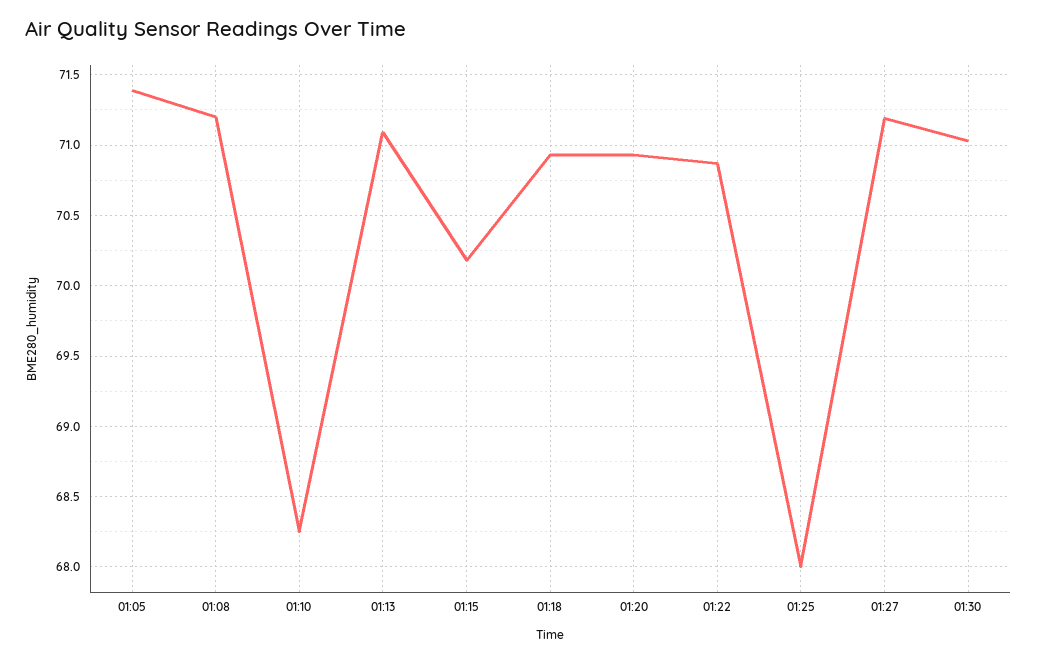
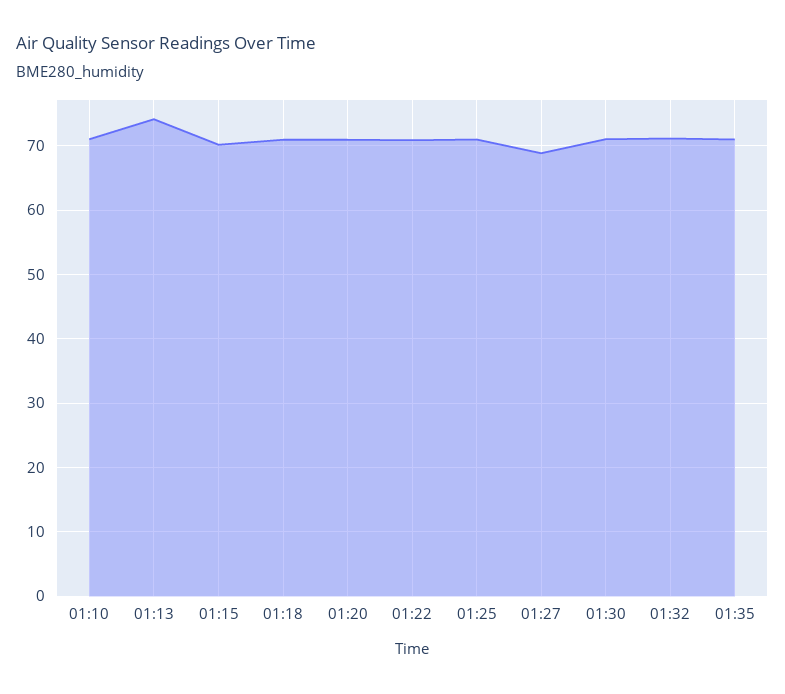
01:05: 71.4 -> none
01:08: 71.2 -> none
01:10: 68.25 -> 71
01:13: 71.1 -> 74
01:25: 68 -> 71
01:27: 71.2 -> 69
01:32: none -> 71
01:35: none -> 71

